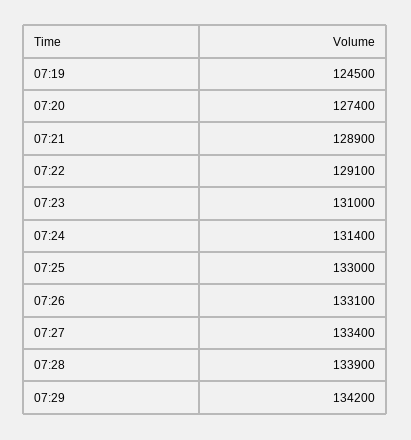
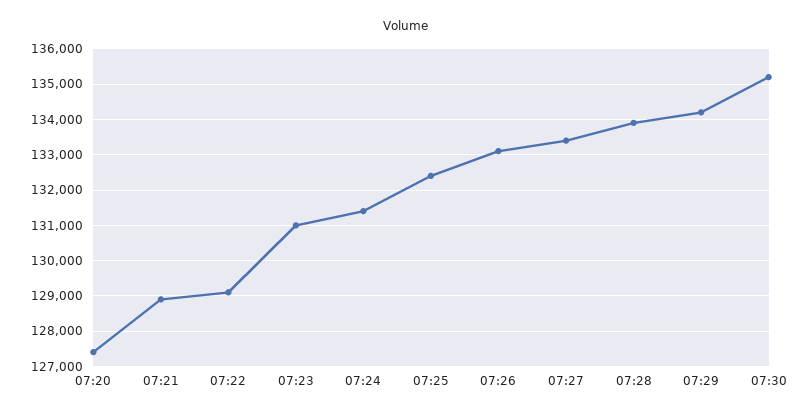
07:19: 124500 -> none
07:25: 133000 -> 132400
07:30: none -> 135200

